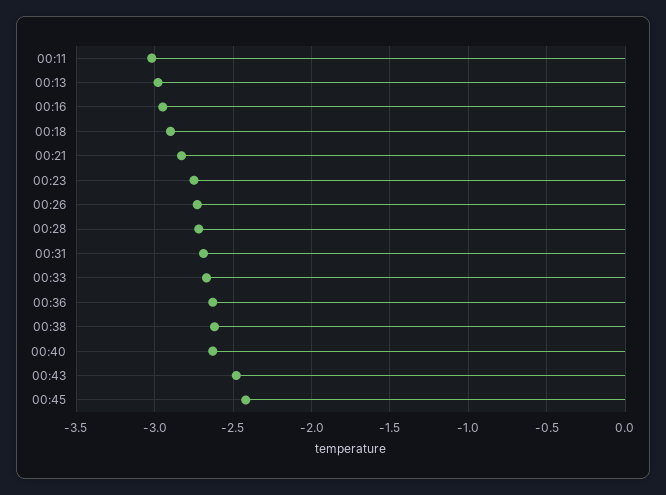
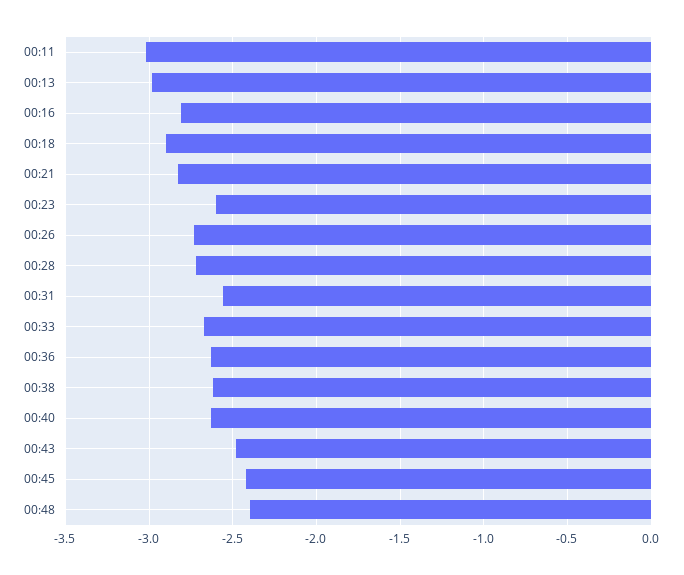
00:16: -2.95 -> -2.8
00:23: -2.75 -> -2.6
00:31: -2.7 -> -2.55
00:48: none -> -2.4

